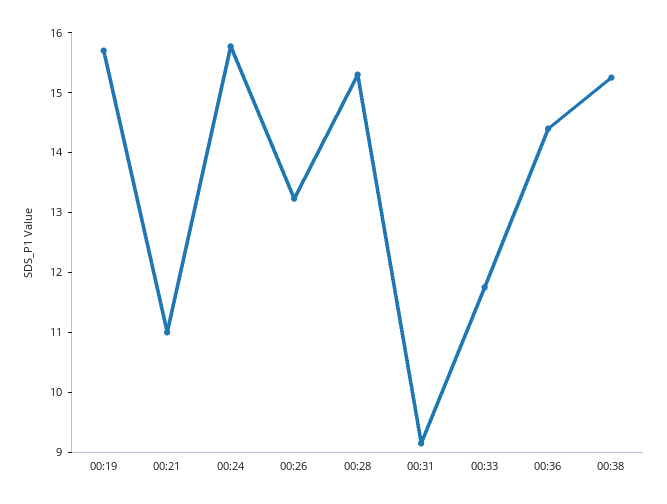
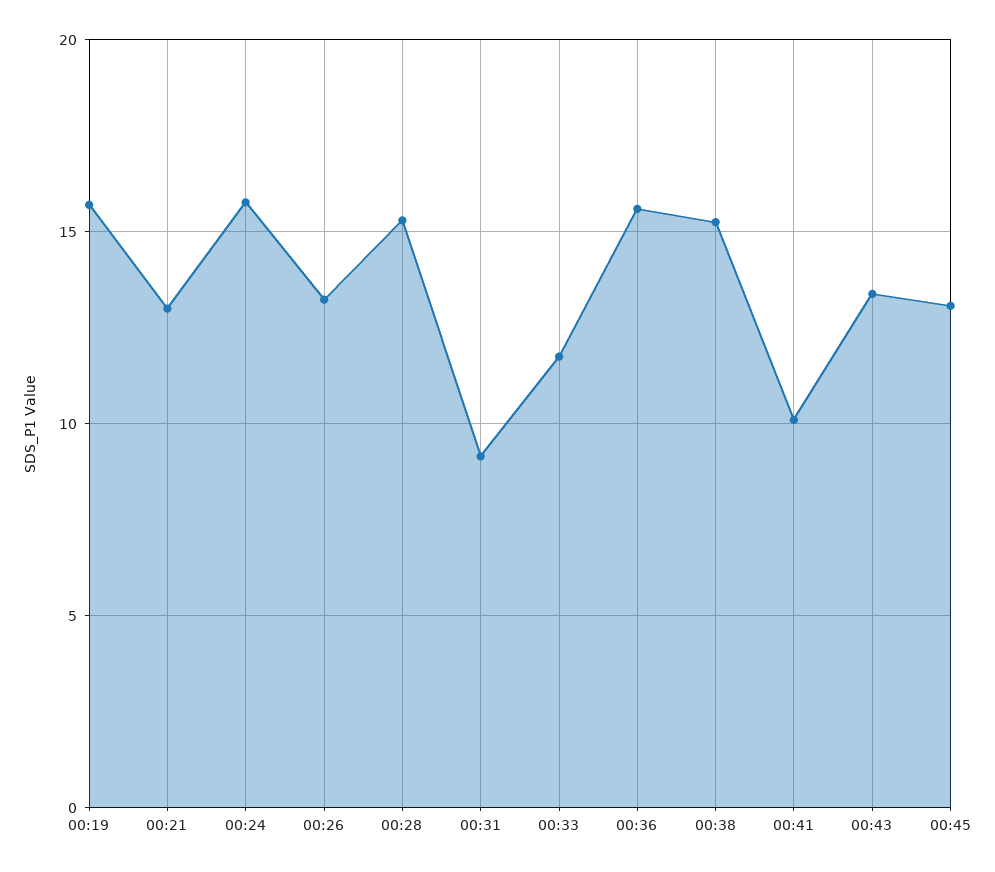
00:21: 11 -> 13
00:36: 14.4 -> 15.5
00:41: none -> 10
00:43: none -> 13.5
00:45: none -> 13

